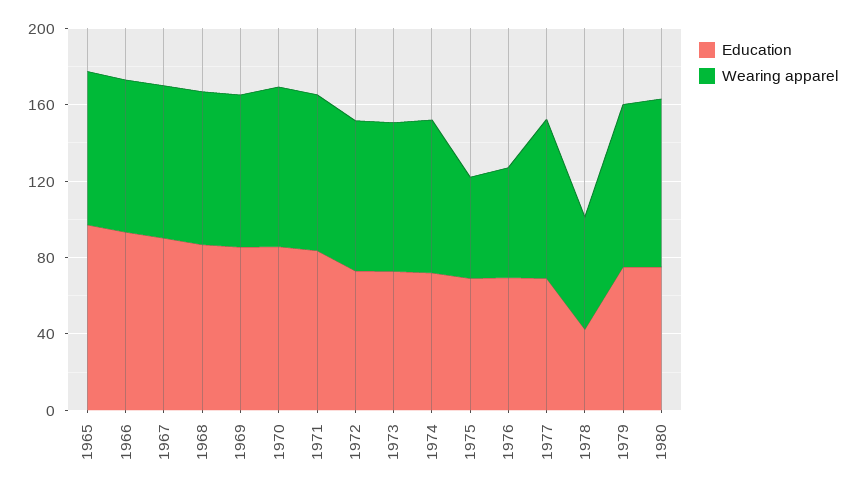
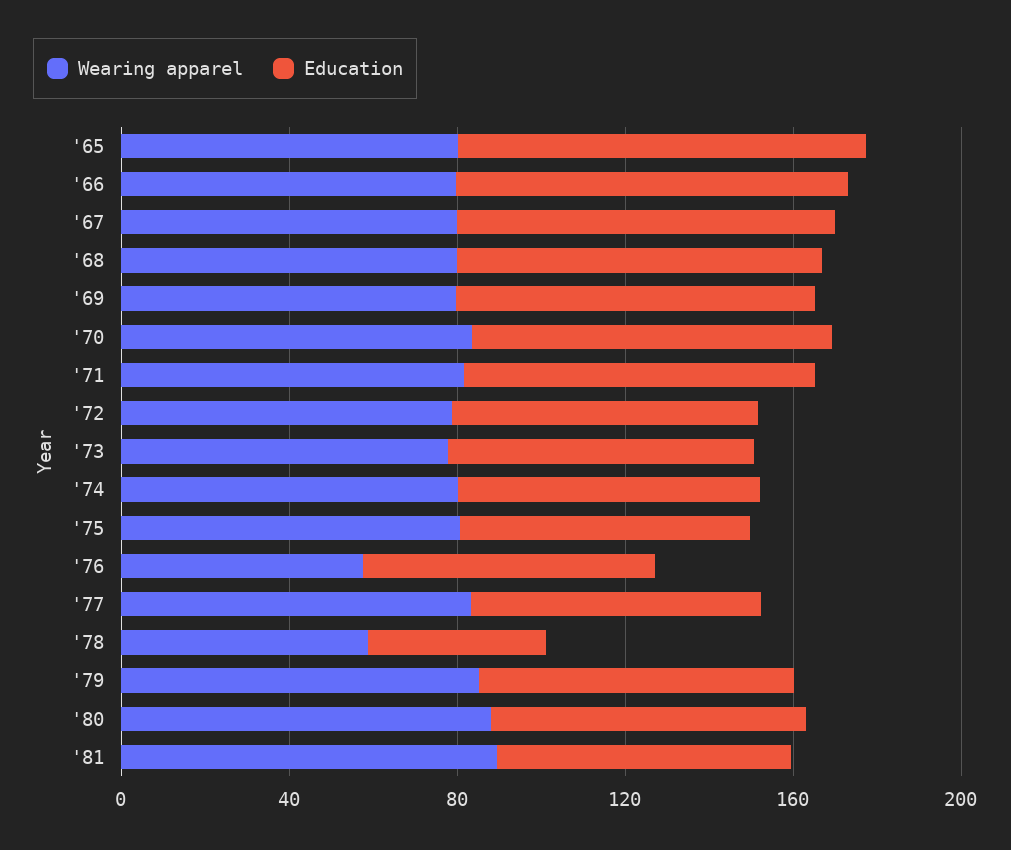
Wearing apparel, 1975: 50 -> 80
Wearing apparel, '81: none -> 90
Education, '81: none -> 70

